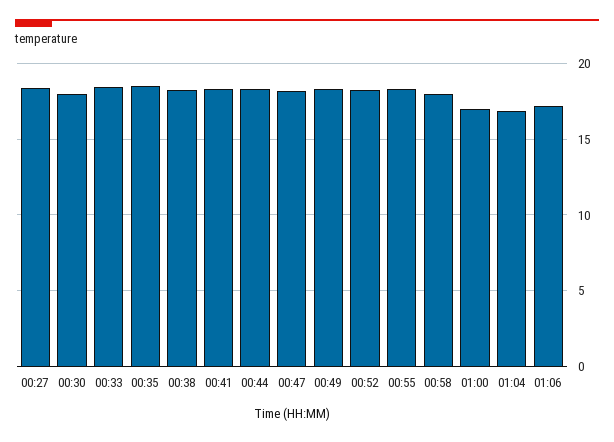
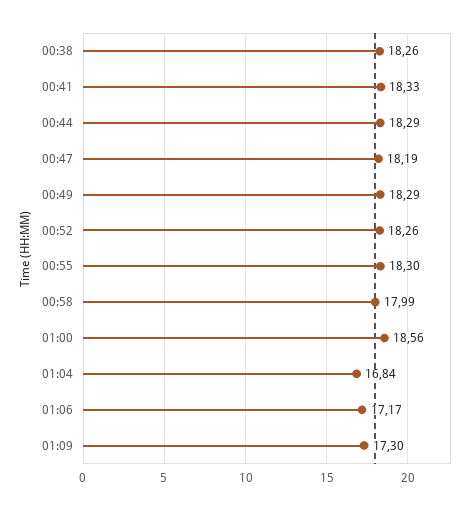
00:27: 18.5 -> none
00:30: 18 -> none
00:33: 18.5 -> none
00:35: 18.5 -> none
01:00: 17 -> 18.56
01:09: none -> 17.3

